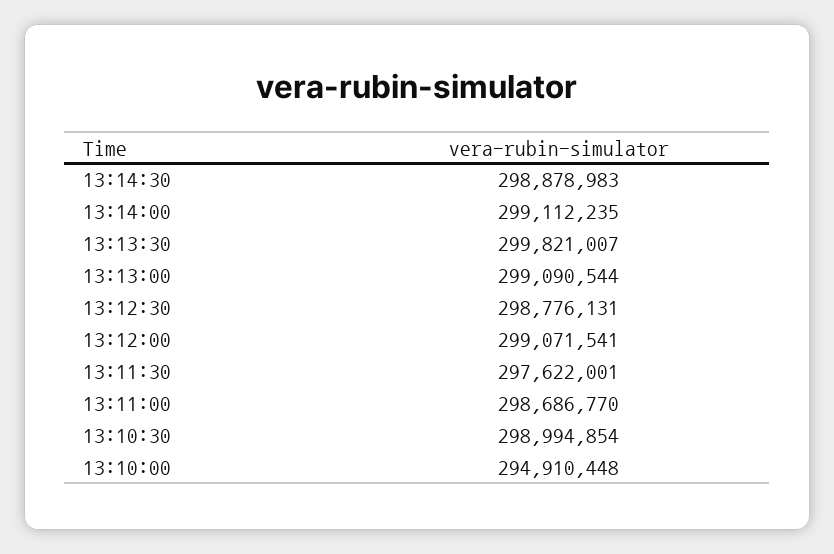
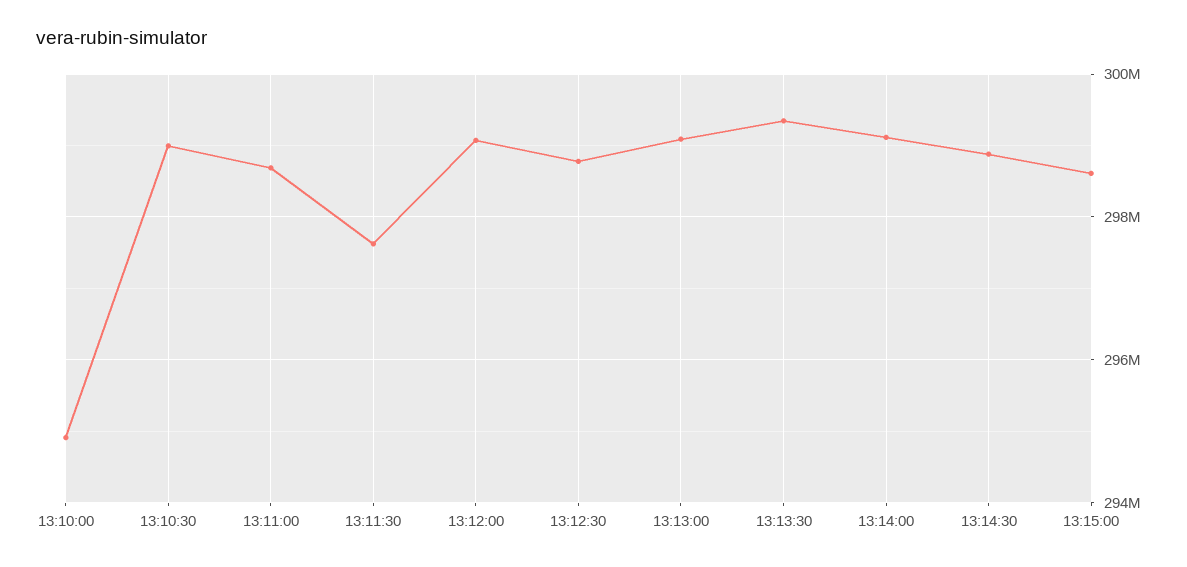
13:13:30: 299821007 -> 299400000
13:15:00: none -> 298600000

